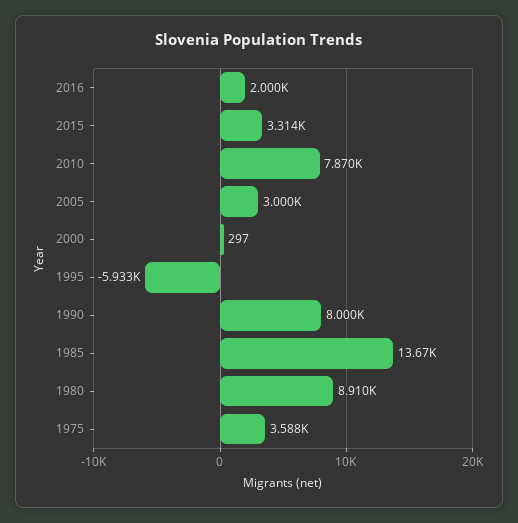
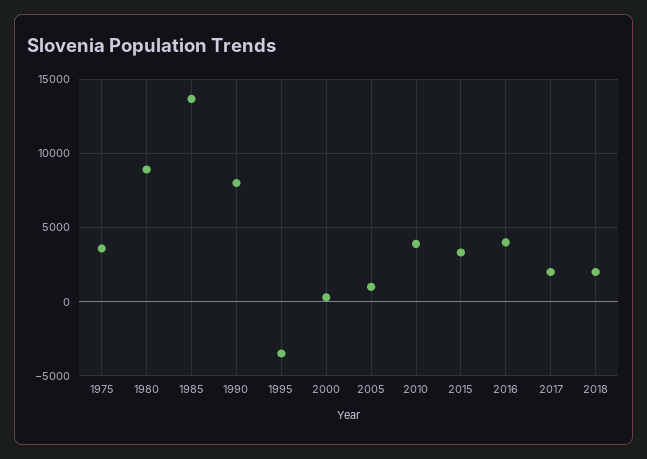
2016: 2000 -> 4000
2010: 7870 -> 4000
2005: 3000 -> 1000
1995: -5933 -> -3500
2017: none -> 2000
2018: none -> 2000

